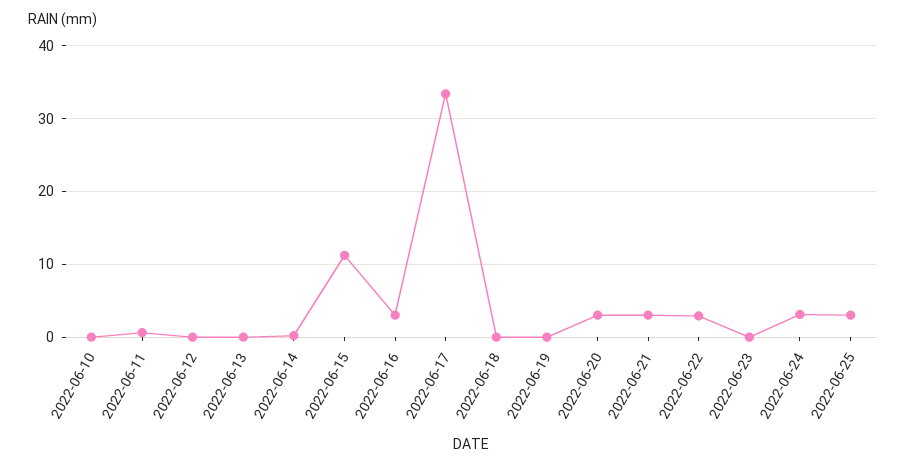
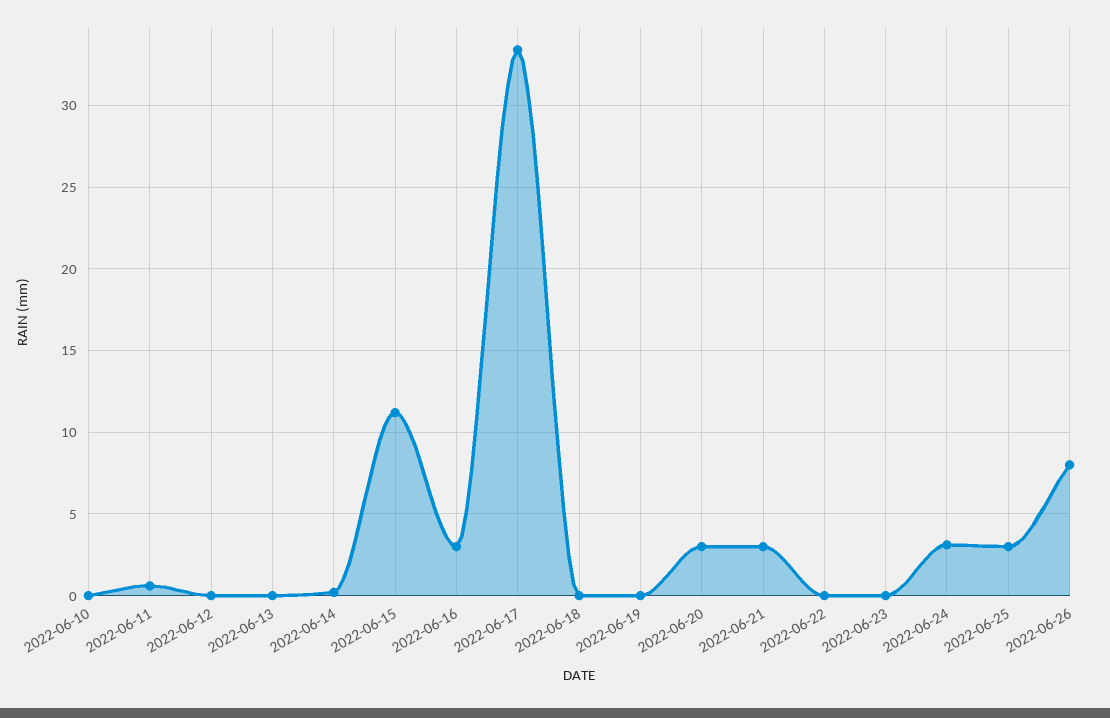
2022-06-22: 3 -> 0
2022-06-26: none -> 8

